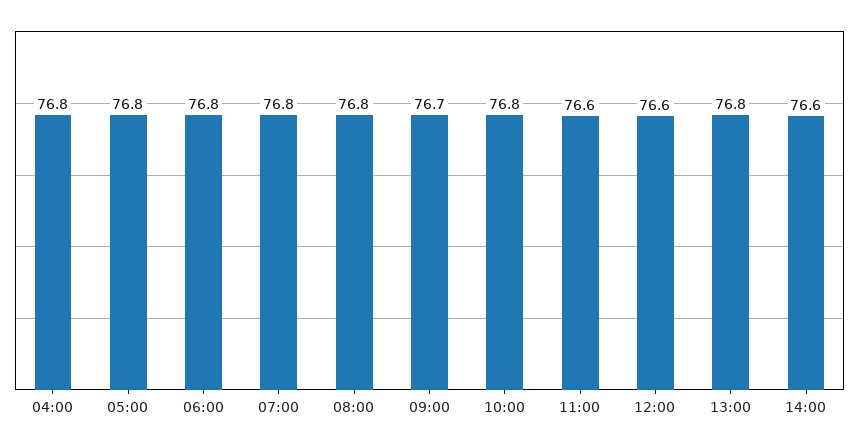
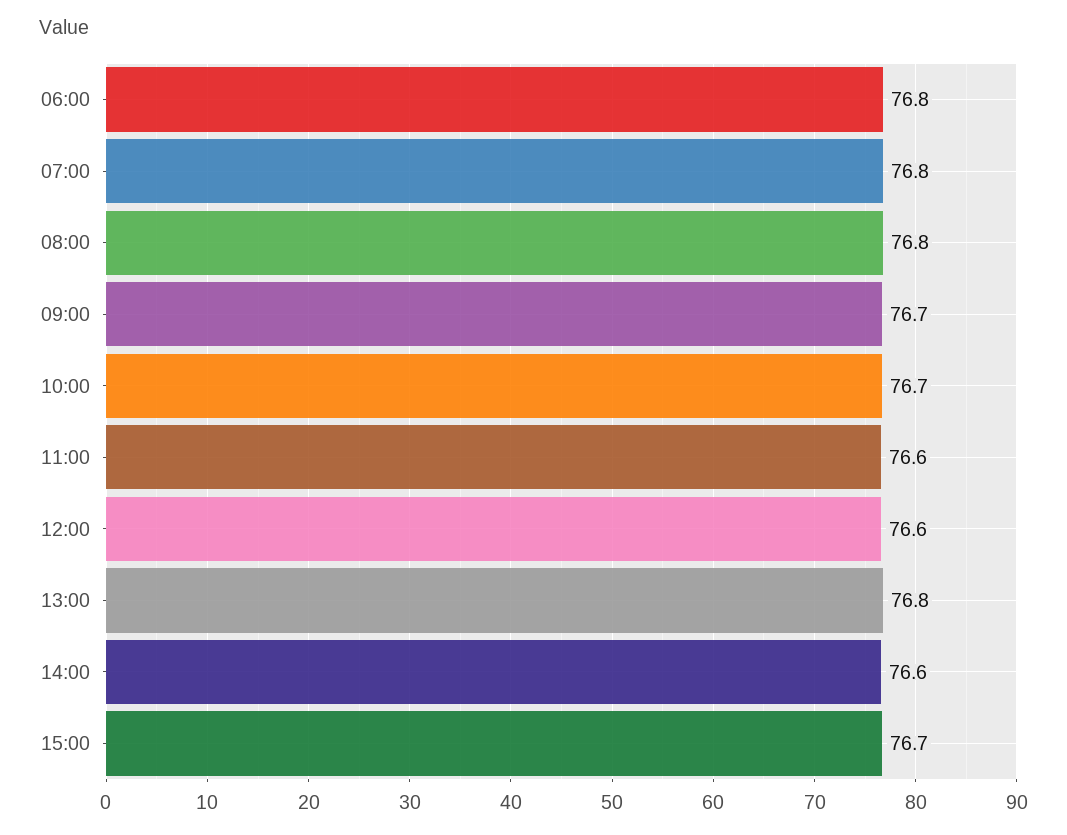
04:00: 76.8 -> none
05:00: 76.8 -> none
10:00: 76.8 -> 76.7
15:00: none -> 76.7

